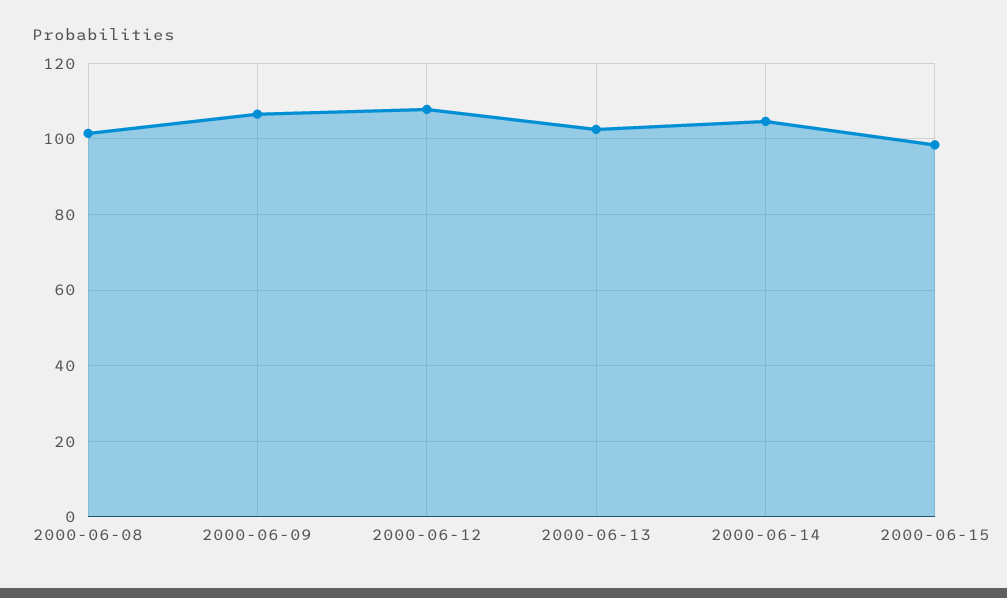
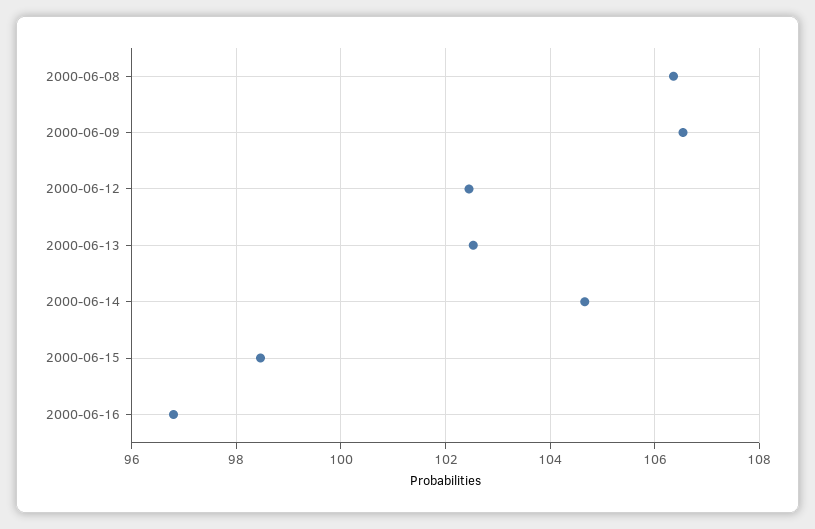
2000-06-08: 102 -> 106.4
2000-06-12: 108 -> 102.4
2000-06-16: none -> 96.8

